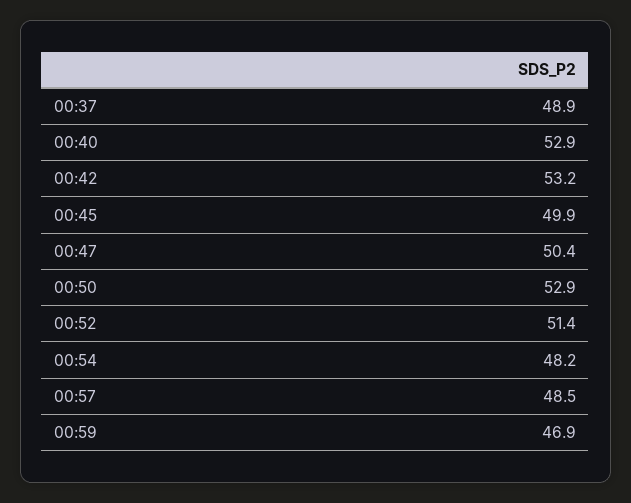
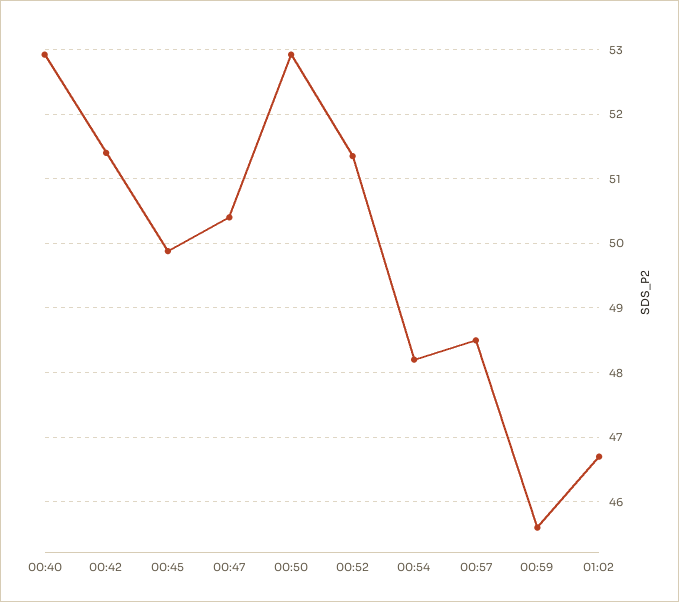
00:37: 48.9 -> none
00:42: 53.2 -> 51.4
00:59: 46.9 -> 45.6
01:02: none -> 46.7

